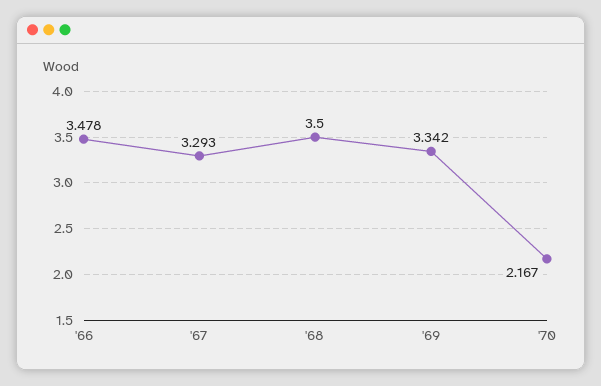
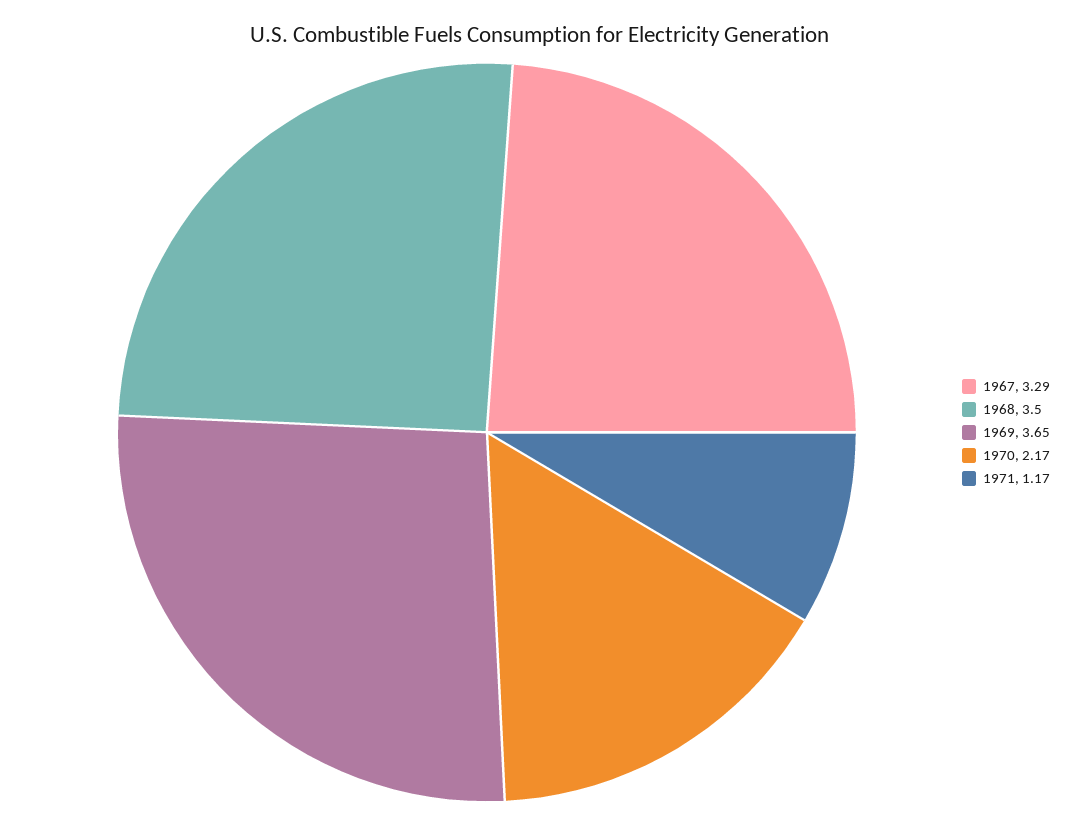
'66: 3.478 -> none
'69: 3.342 -> 3.65
1971: none -> 1.17

